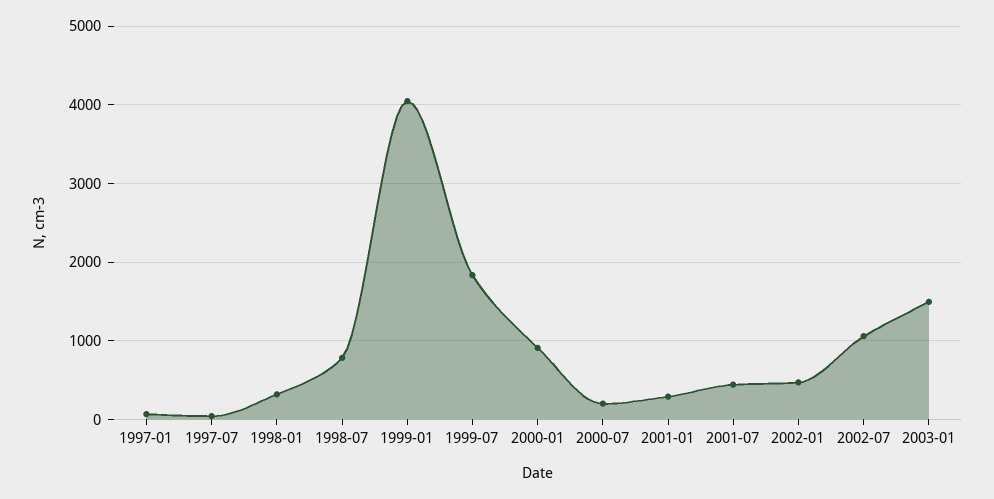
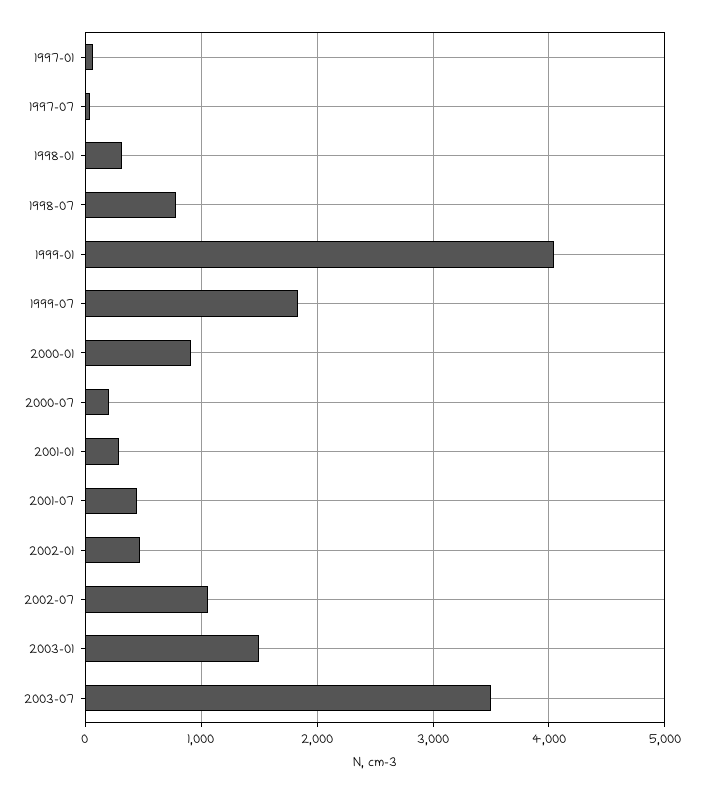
2003-07: none -> 3500

